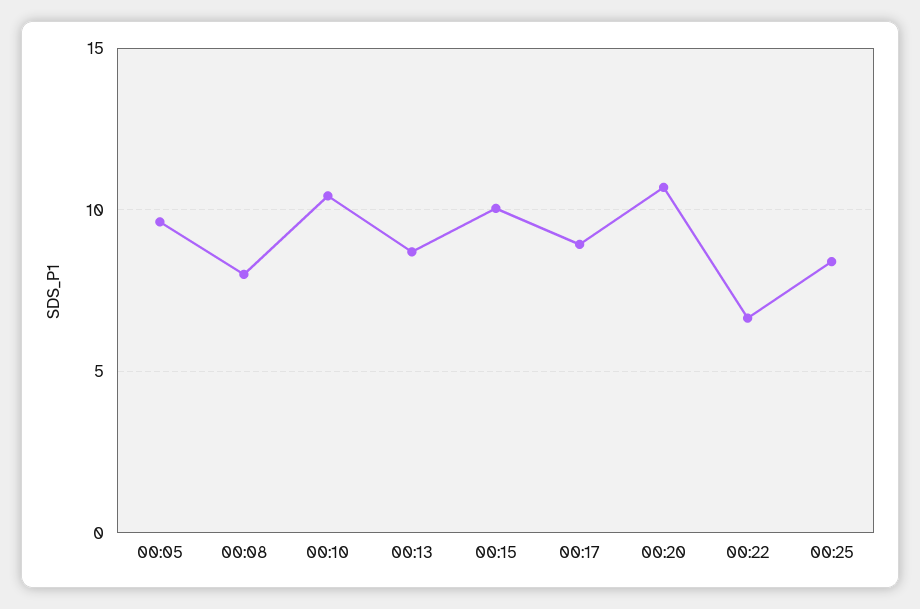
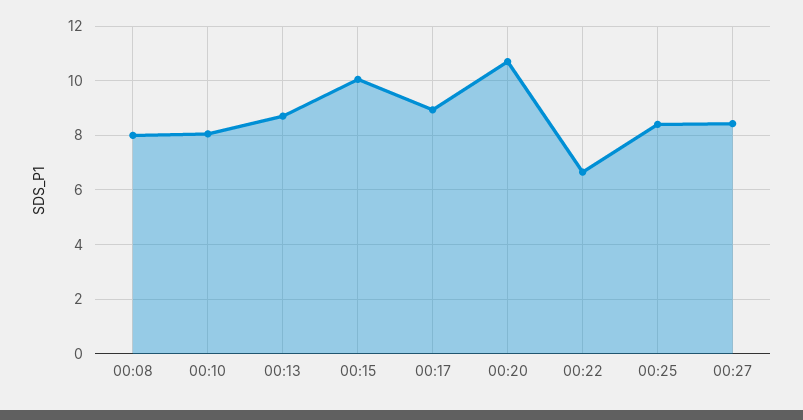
00:05: 9.5 -> none
00:10: 10.5 -> 8
00:27: none -> 8.5

